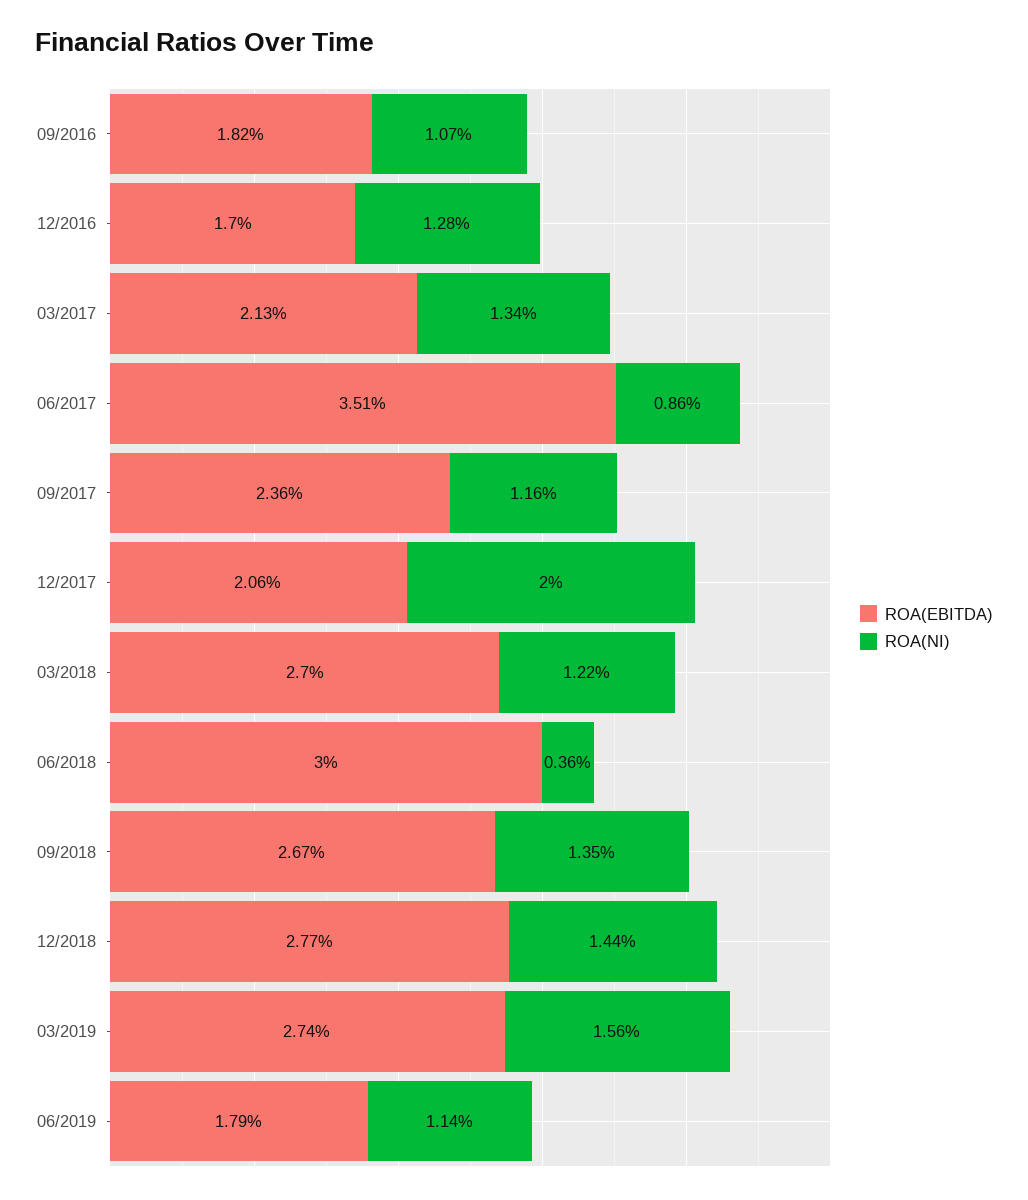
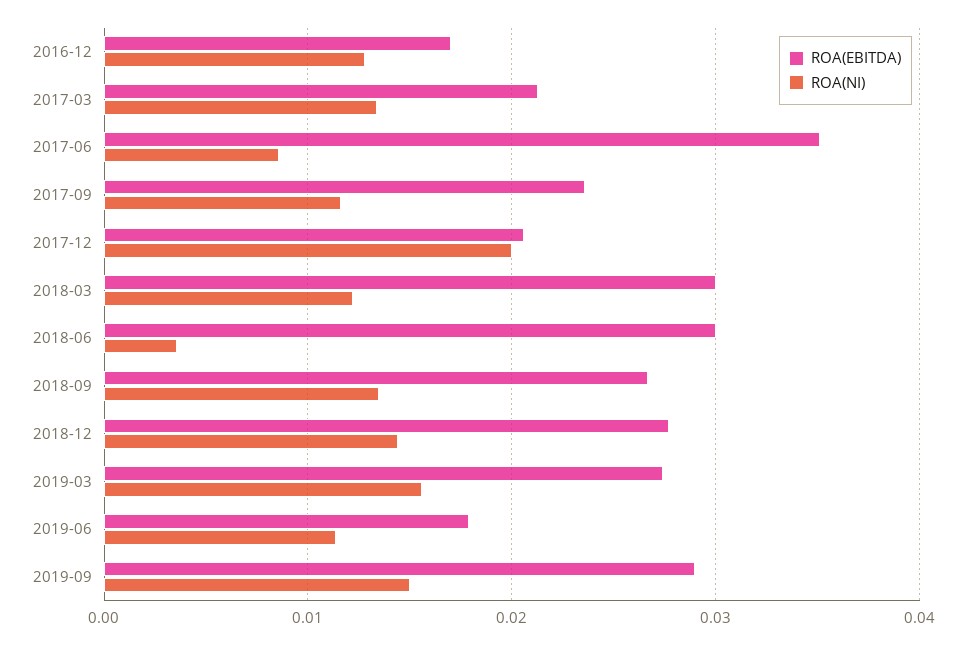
ROA(EBITDA), 09/2016: 0.0182 -> none
ROA(NI), 09/2016: 0.0107 -> none
ROA(EBITDA), 03/2018: 0.027 -> 0.03
ROA(EBITDA), 2019-09: none -> 0.029
ROA(NI), 2019-09: none -> 0.015

